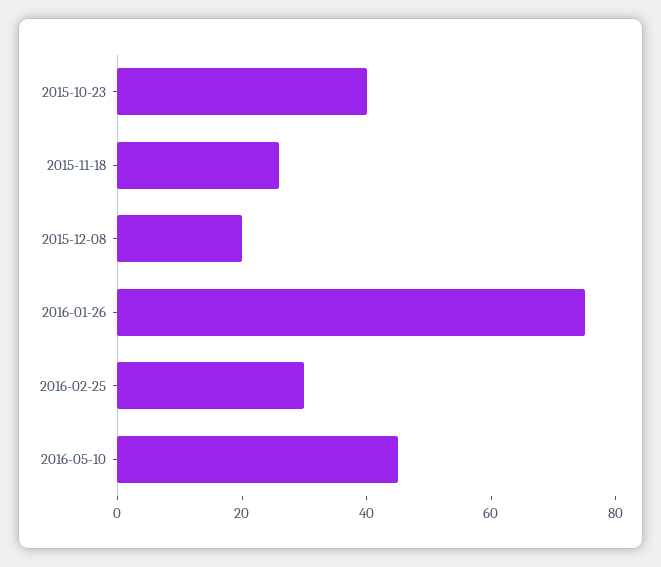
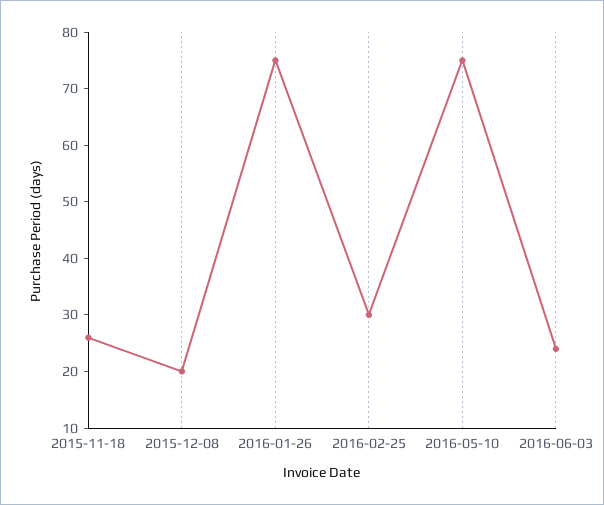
2015-10-23: 40 -> none
2016-05-10: 45 -> 75
2016-06-03: none -> 25

